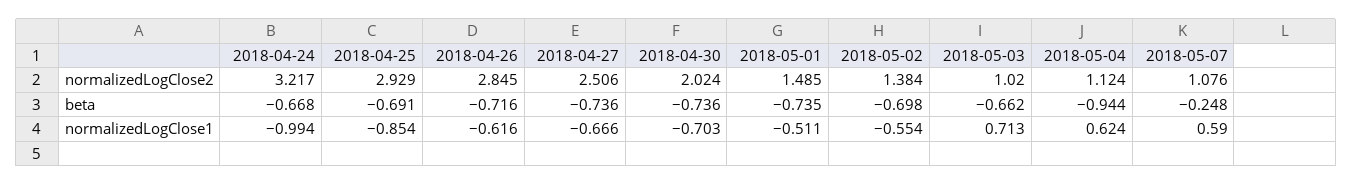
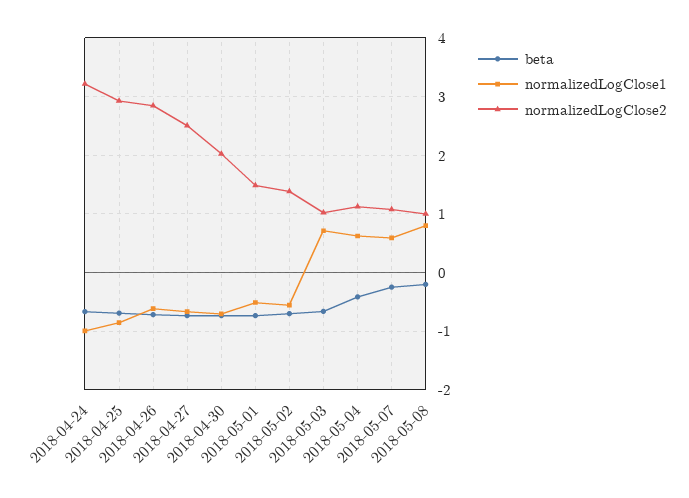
beta, 2018-05-04: -0.944 -> -0.4
beta, 2018-05-08: none -> -0.2
normalizedLogClose1, 2018-05-08: none -> 0.8
normalizedLogClose2, 2018-05-08: none -> 1

